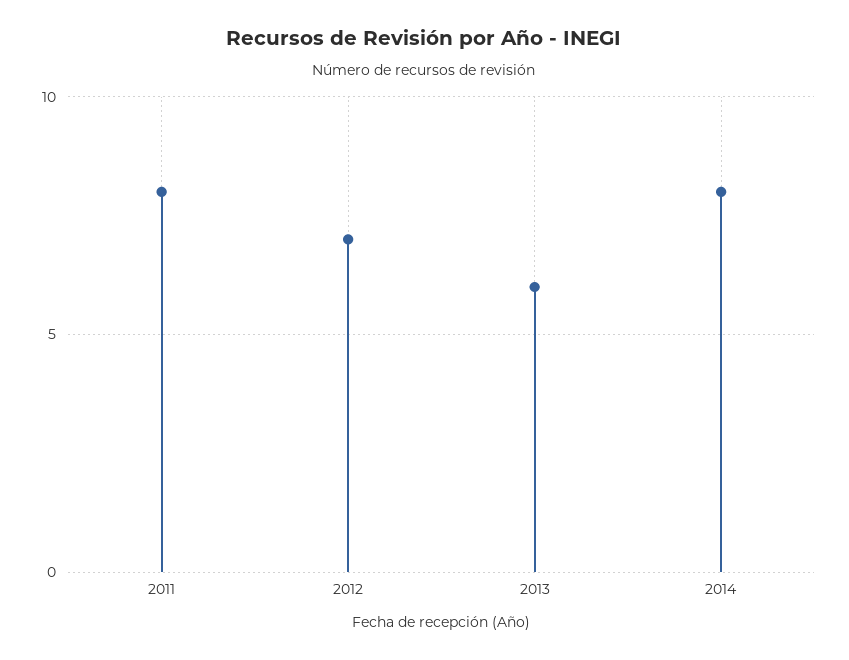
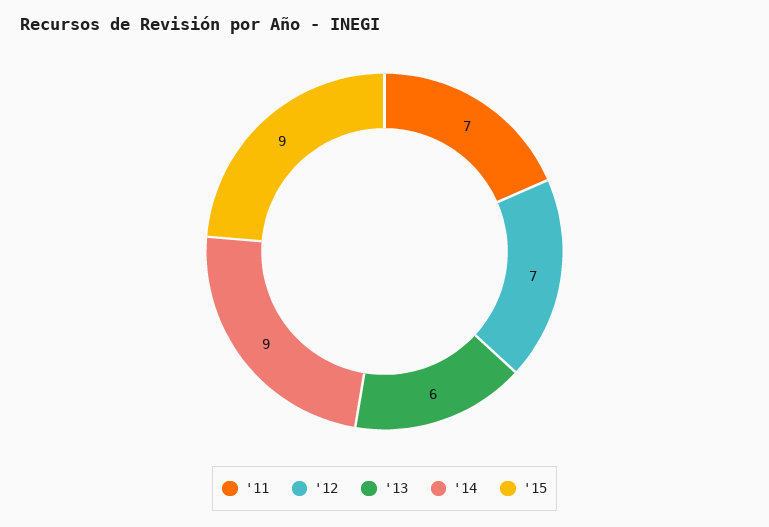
2011: 8 -> 7
2014: 8 -> 9
'15: none -> 9

